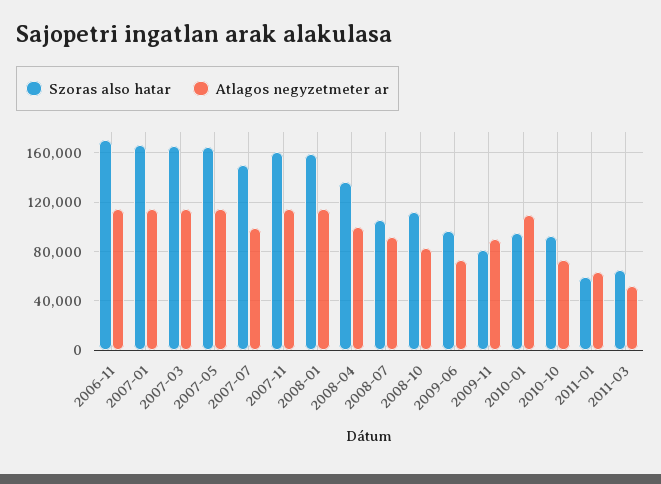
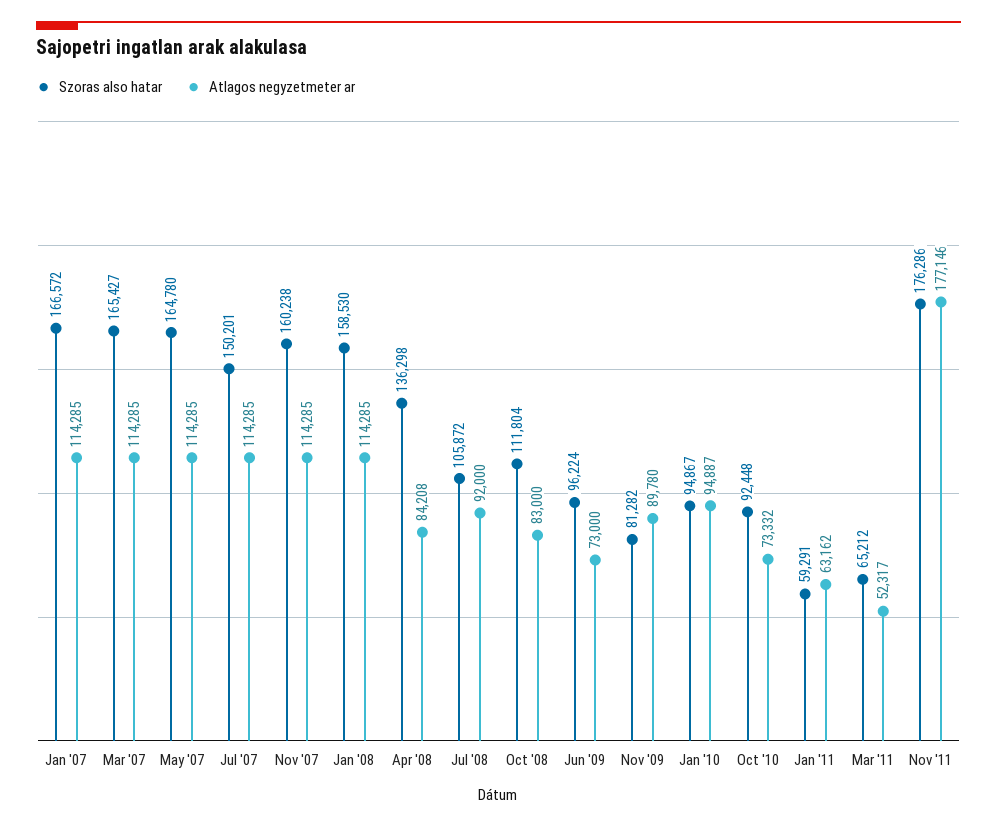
Szoras also hatar, 2006-11: 170000 -> none
Atlagos negyzetmeter ar, 2006-11: 115000 -> none
Atlagos negyzetmeter ar, 2007-07: 100000 -> 114285
Atlagos negyzetmeter ar, 2008-04: 100000 -> 84208
Atlagos negyzetmeter ar, 2010-01: 110000 -> 94887
Szoras also hatar, Nov '11: none -> 176286
Atlagos negyzetmeter ar, Nov '11: none -> 177146

